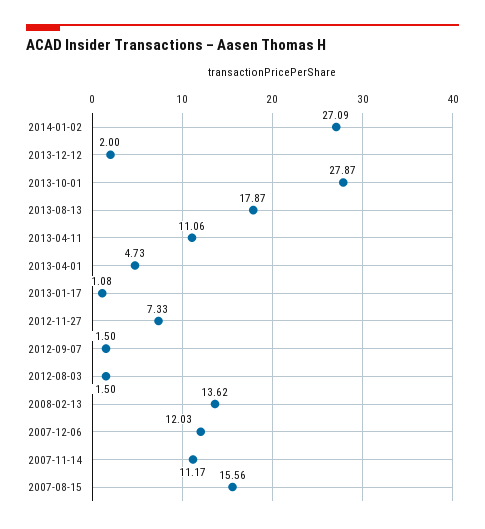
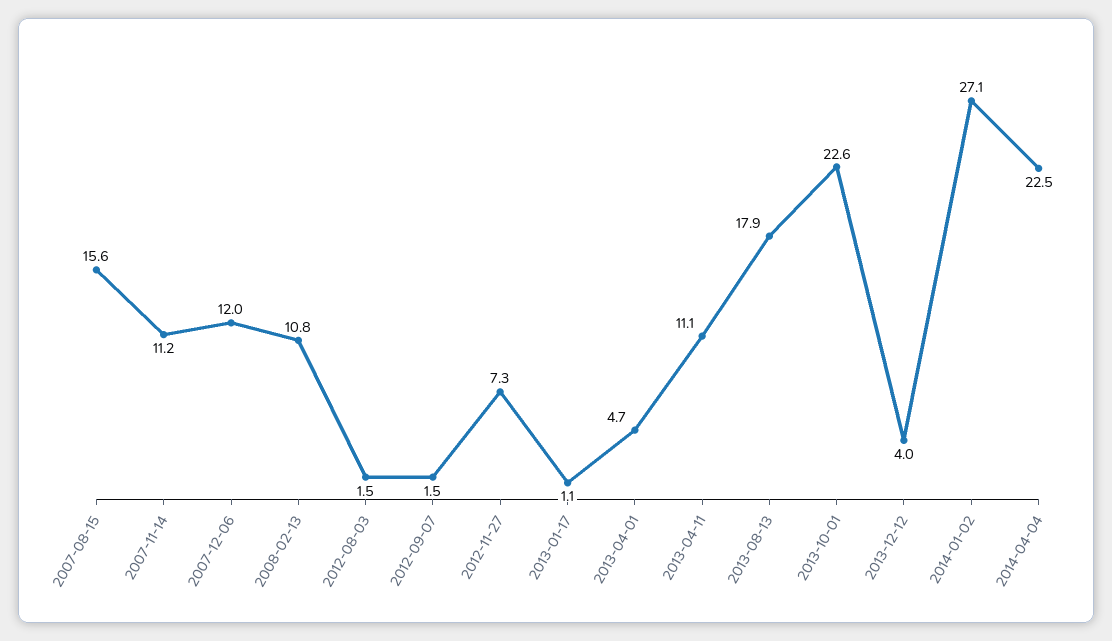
2013-12-12: 2 -> 4
2013-10-01: 27.87 -> 22.6
2008-02-13: 13.62 -> 10.8
2014-04-04: none -> 22.5

